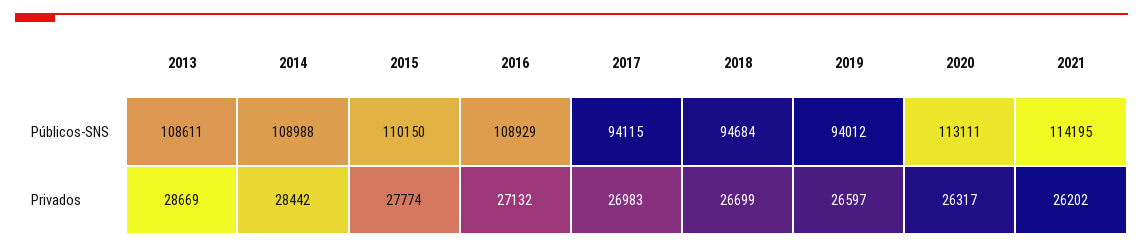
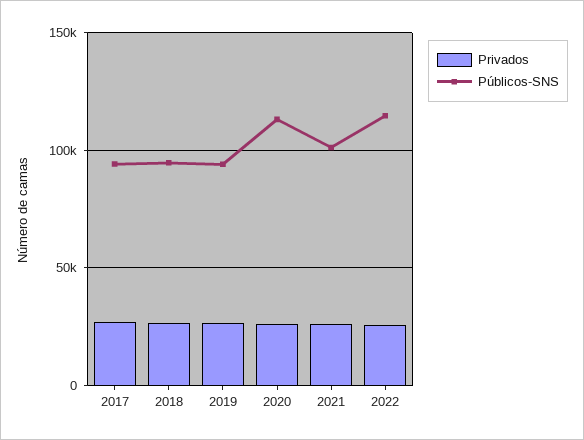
Públicos-SNS, 2013: 108611 -> none
Públicos-SNS, 2014: 108988 -> none
Públicos-SNS, 2015: 110150 -> none
Públicos-SNS, 2016: 108929 -> none
Públicos-SNS, 2021: 114195 -> 100000
Privados, 2013: 28669 -> none
Privados, 2014: 28442 -> none
Privados, 2015: 27774 -> none
Privados, 2016: 27132 -> none
Privados, 2022: none -> 25000
Públicos-SNS, 2022: none -> 115000

